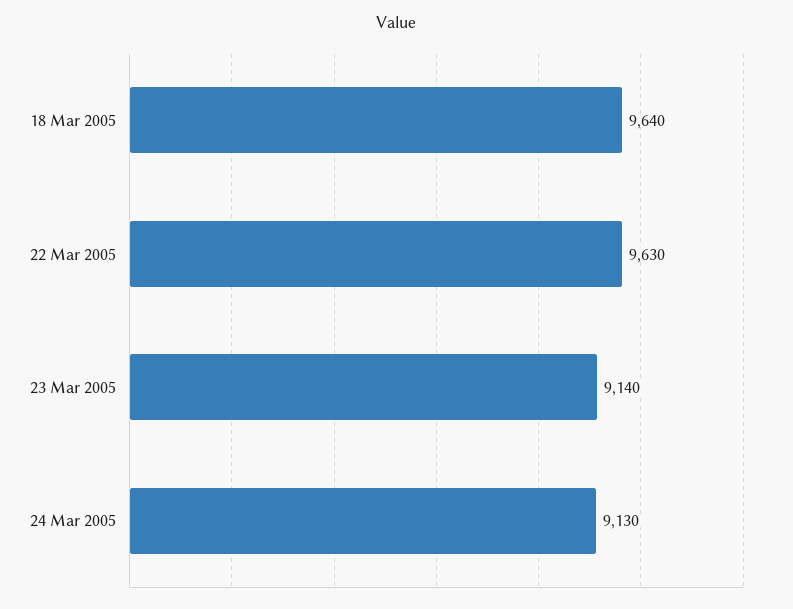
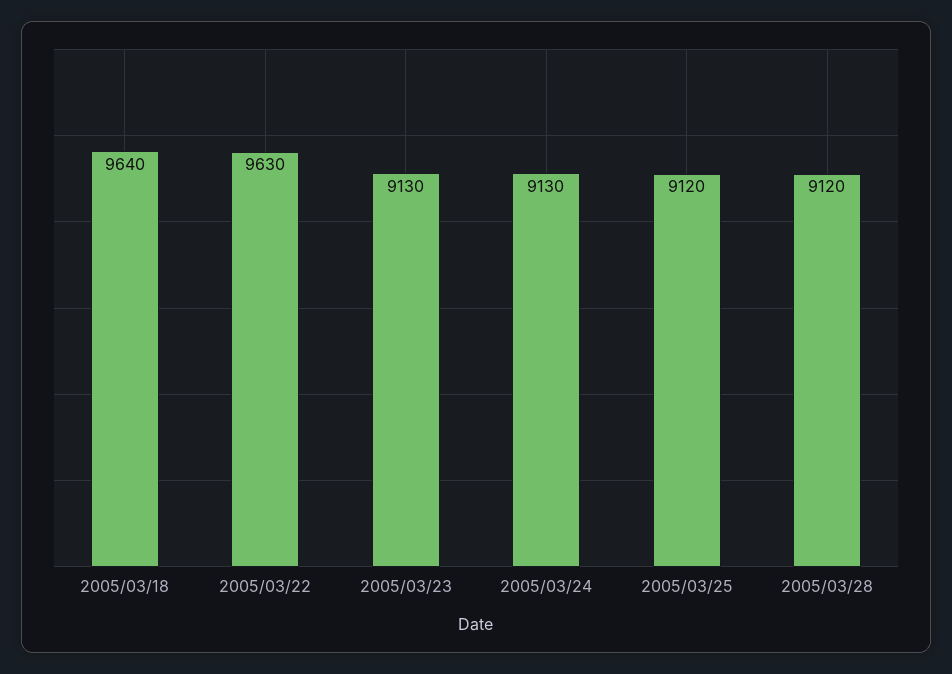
23 Mar 2005: 9140 -> 9130
2005/03/25: none -> 9120
2005/03/28: none -> 9120

